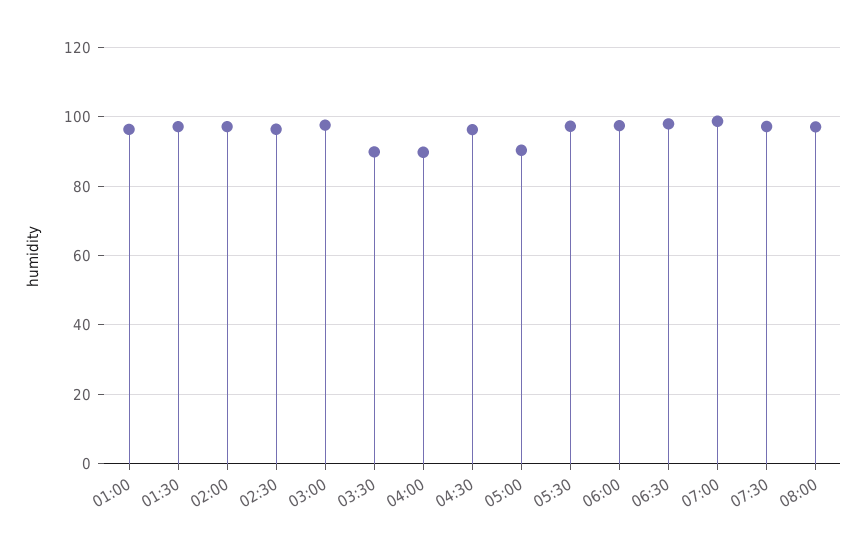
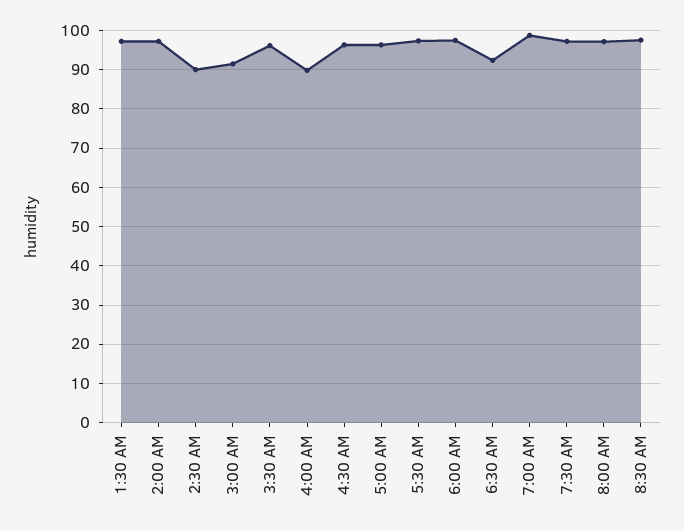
01:00: 96 -> none
02:30: 96 -> 90
03:00: 98 -> 92
03:30: 90 -> 96
05:00: 90 -> 96
06:30: 98 -> 92
8:30 AM: none -> 98

